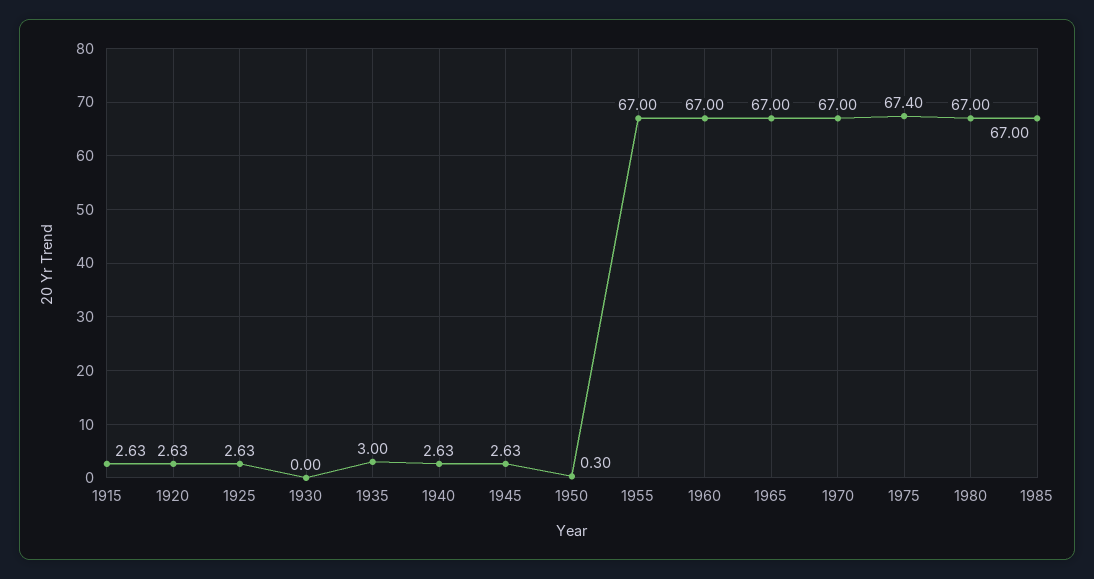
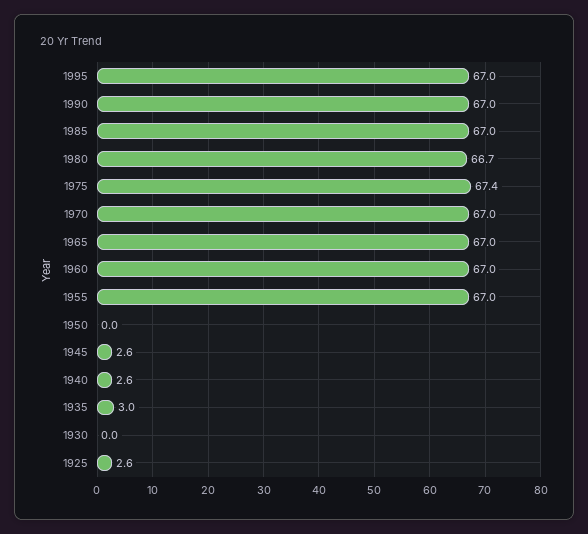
1915: 2.63 -> none
1920: 2.63 -> none
1950: 0.3 -> 0
1980: 67 -> 66.7
1995: none -> 67
1990: none -> 67

